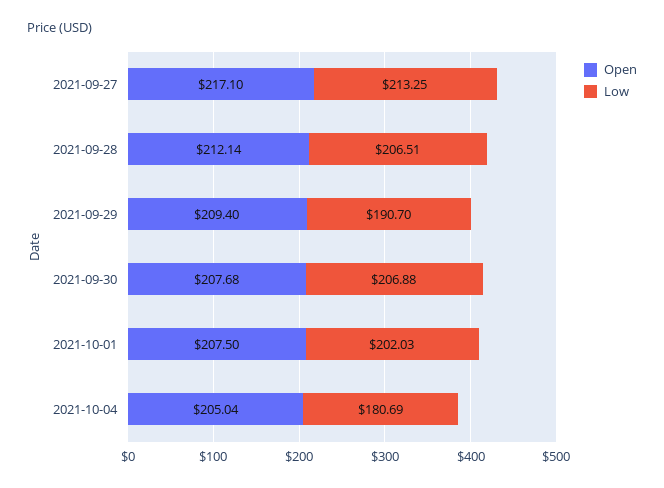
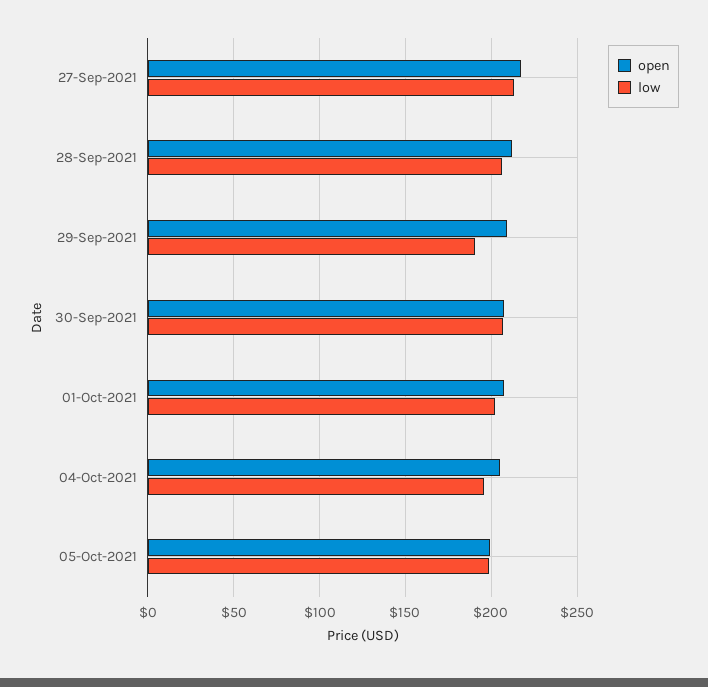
Low, 2021-10-04: 180.69 -> 195
Open, 05-Oct-2021: none -> 200
Low, 05-Oct-2021: none -> 200

